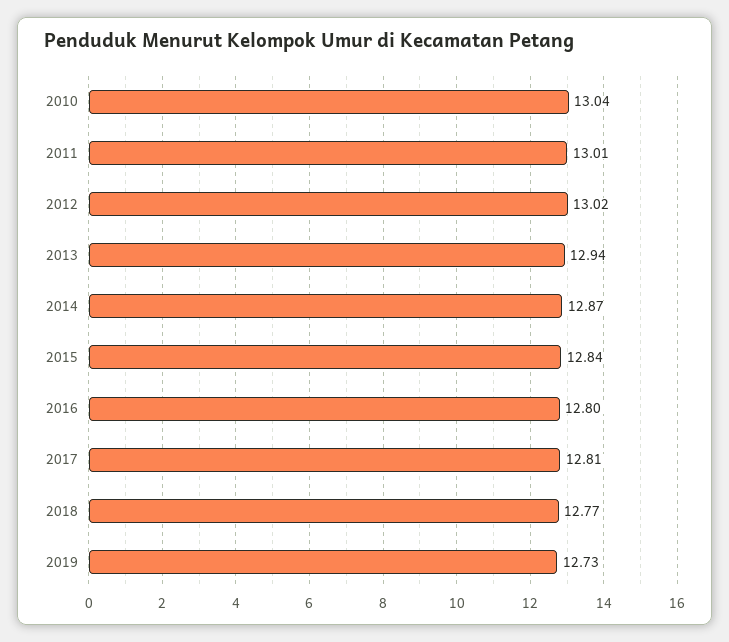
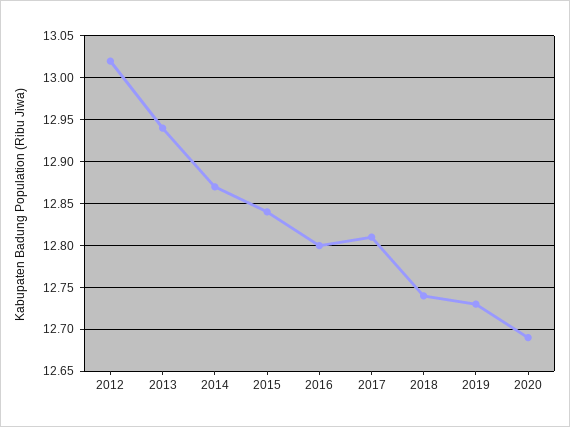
2010: 13.04 -> none
2011: 13.01 -> none
2018: 12.77 -> 12.74
2020: none -> 12.69

